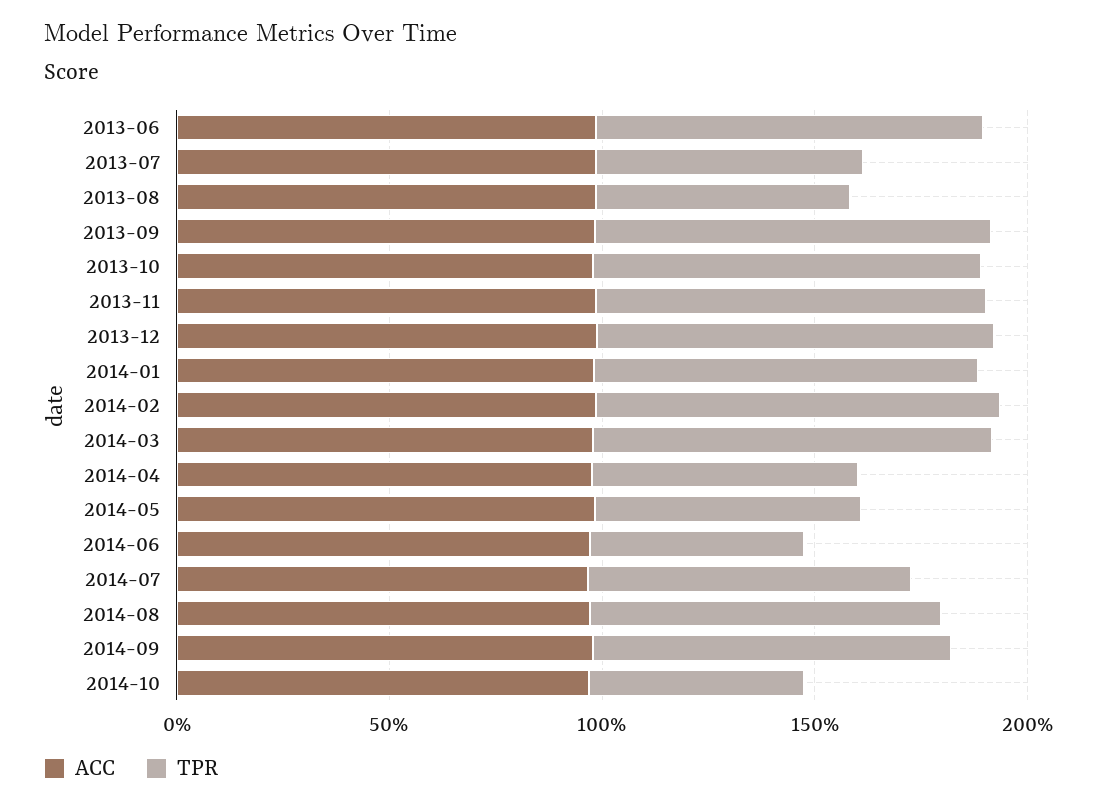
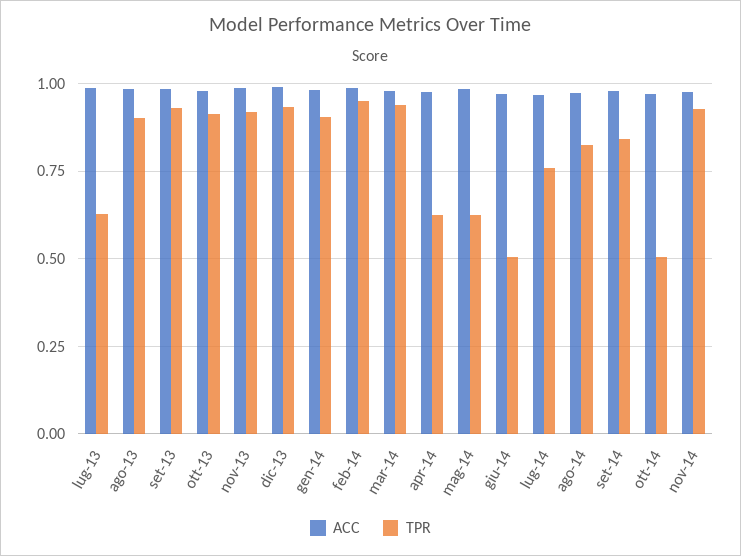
ACC, 2013-06: 1 -> none
TPR, 2013-06: 0.9 -> none
TPR, 2013-08: 0.6 -> 0.9
ACC, nov-14: none -> 0.975
TPR, nov-14: none -> 0.925

